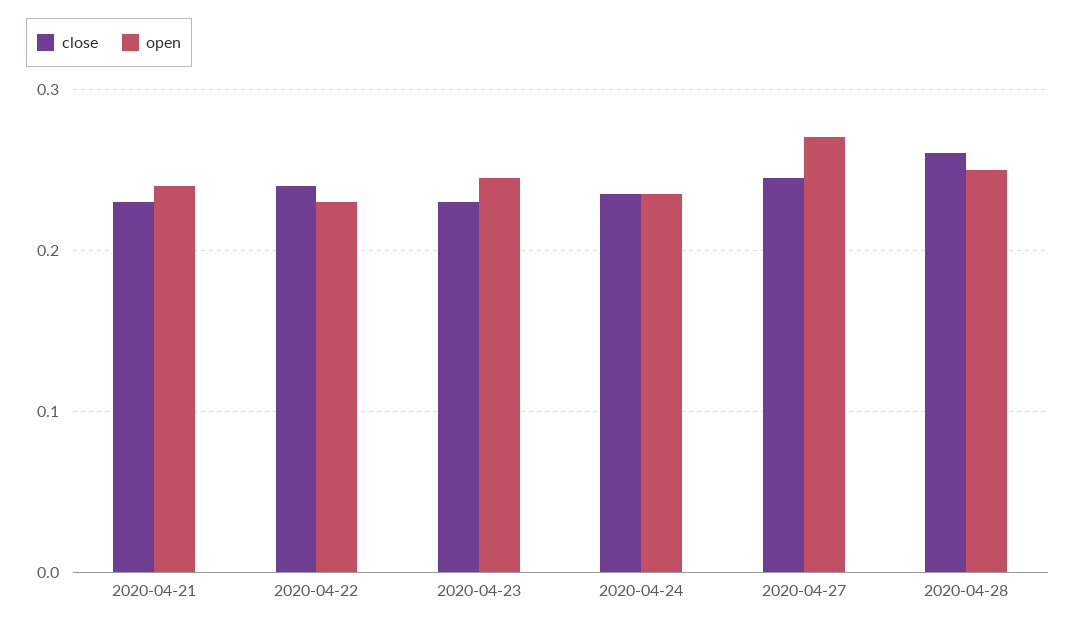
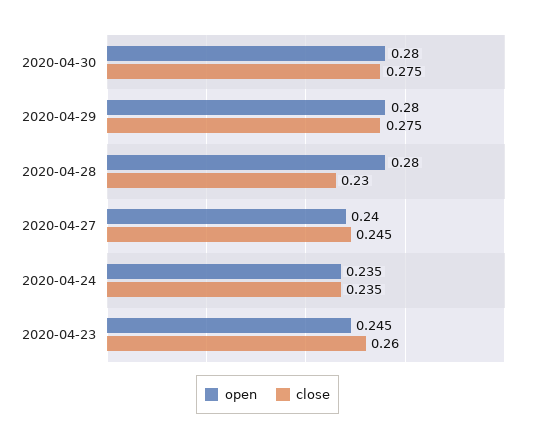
close, 2020-04-21: 0.23 -> none
open, 2020-04-21: 0.24 -> none
close, 2020-04-22: 0.24 -> none
open, 2020-04-22: 0.23 -> none
close, 2020-04-23: 0.23 -> 0.26
open, 2020-04-27: 0.27 -> 0.24
close, 2020-04-28: 0.26 -> 0.23
open, 2020-04-28: 0.25 -> 0.28
open, 2020-04-30: none -> 0.28
close, 2020-04-30: none -> 0.275
open, 2020-04-29: none -> 0.28
close, 2020-04-29: none -> 0.275

